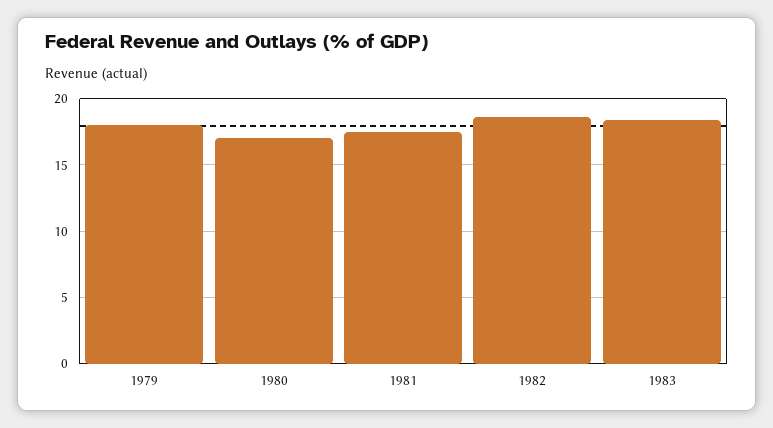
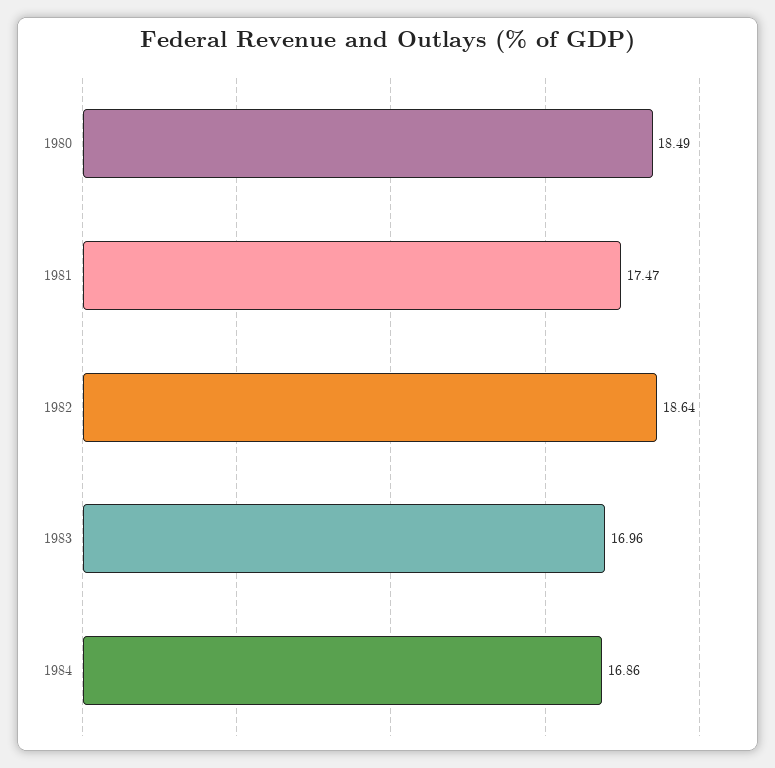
1979: 18 -> none
1980: 17 -> 18.49
1983: 18.5 -> 16.96
1984: none -> 16.86

